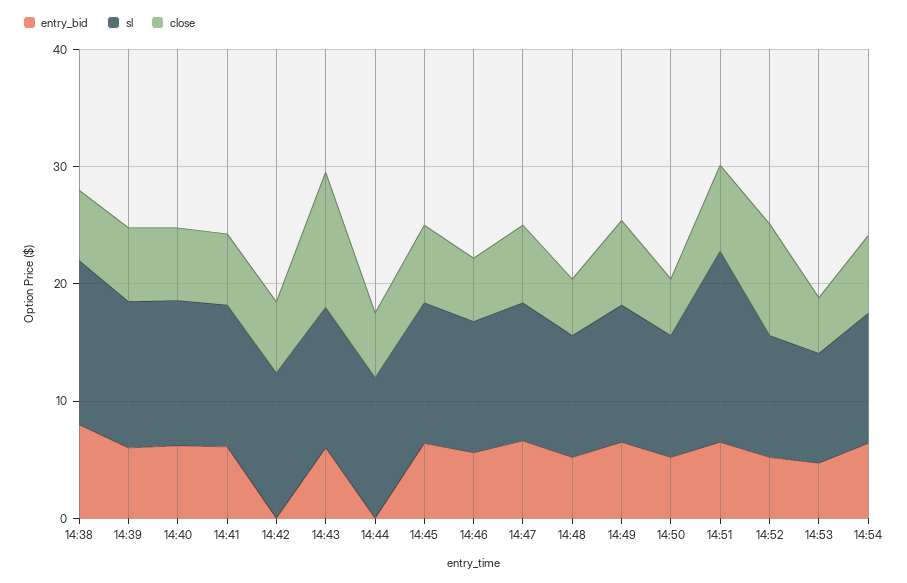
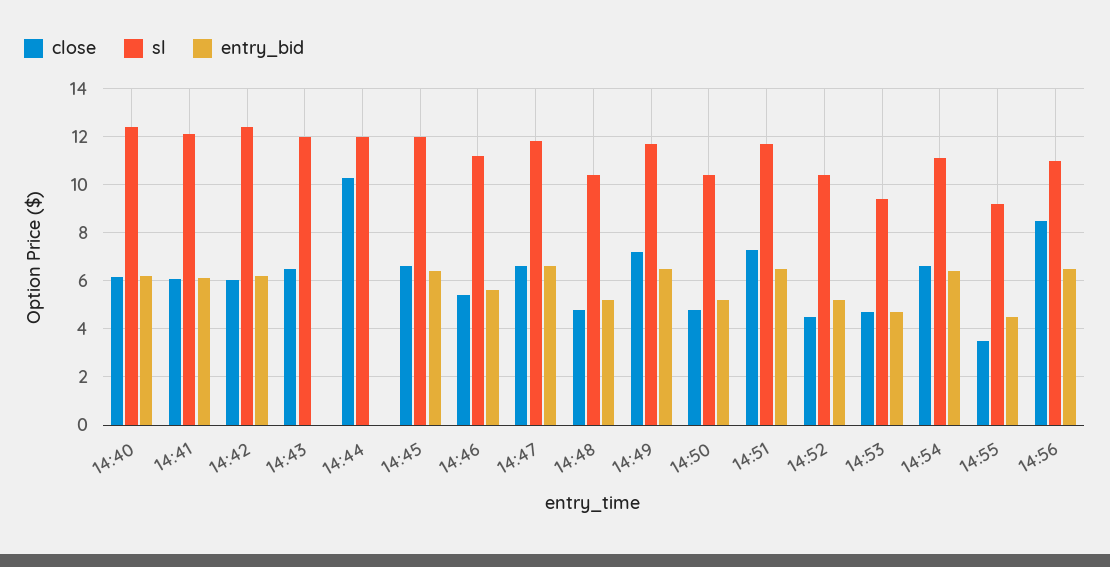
entry_bid, 14:38: 8 -> none
sl, 14:38: 14 -> none
close, 14:38: 6 -> none
entry_bid, 14:39: 6 -> none
sl, 14:39: 12 -> none
close, 14:39: 6 -> none
entry_bid, 14:42: 0 -> 6.25
entry_bid, 14:43: 6 -> 0
close, 14:43: 12 -> 6.5
close, 14:44: 6 -> 10.25
sl, 14:51: 16 -> 11.75
close, 14:52: 10 -> 4.5
close, 14:55: none -> 3.5
sl, 14:55: none -> 9.25
entry_bid, 14:55: none -> 4.5
close, 14:56: none -> 8.5
sl, 14:56: none -> 11
entry_bid, 14:56: none -> 6.5

